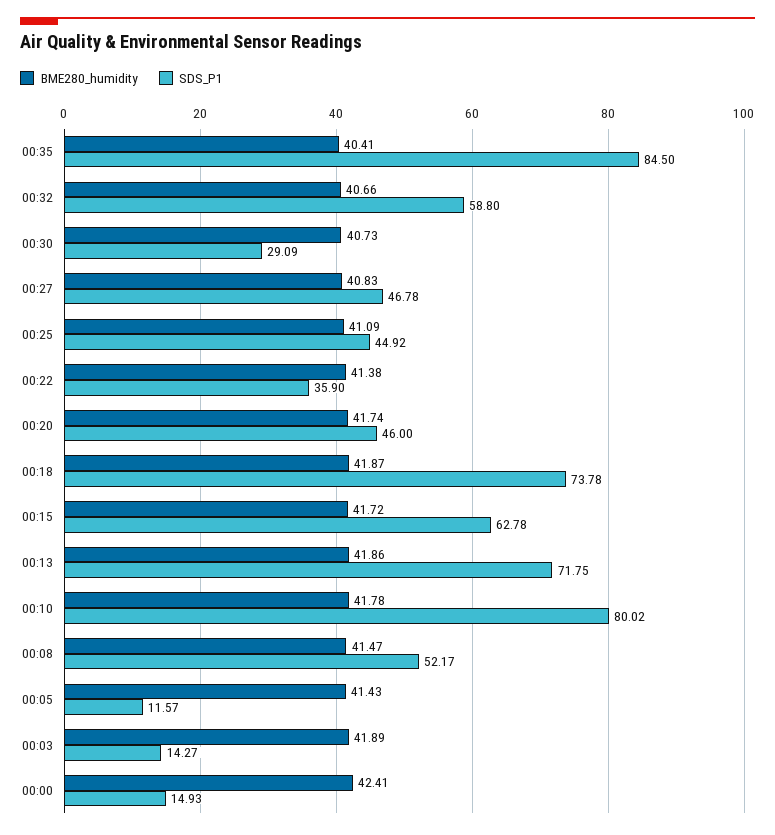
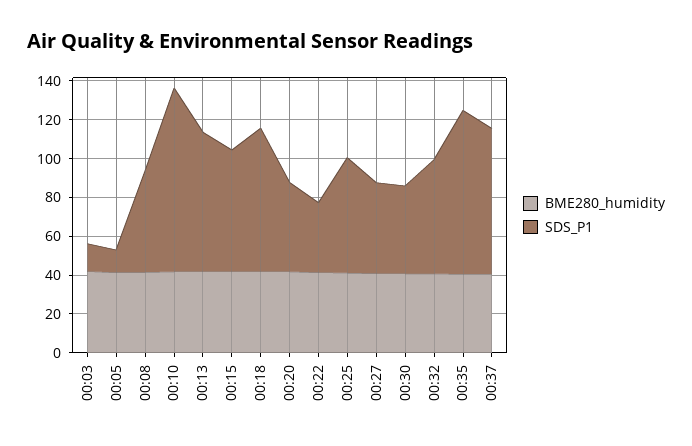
SDS_P1, 00:30: 29.09 -> 45
SDS_P1, 00:25: 44.92 -> 60
SDS_P1, 00:10: 80.02 -> 95
BME280_humidity, 00:00: 42.41 -> none
SDS_P1, 00:00: 14.93 -> none
BME280_humidity, 00:37: none -> 40
SDS_P1, 00:37: none -> 75

